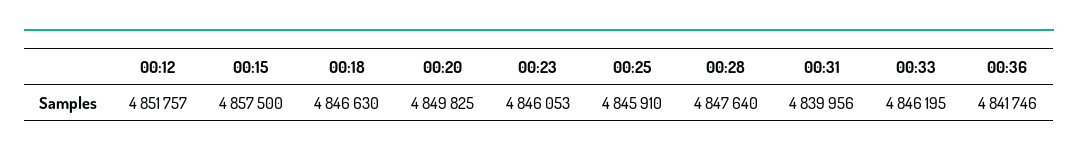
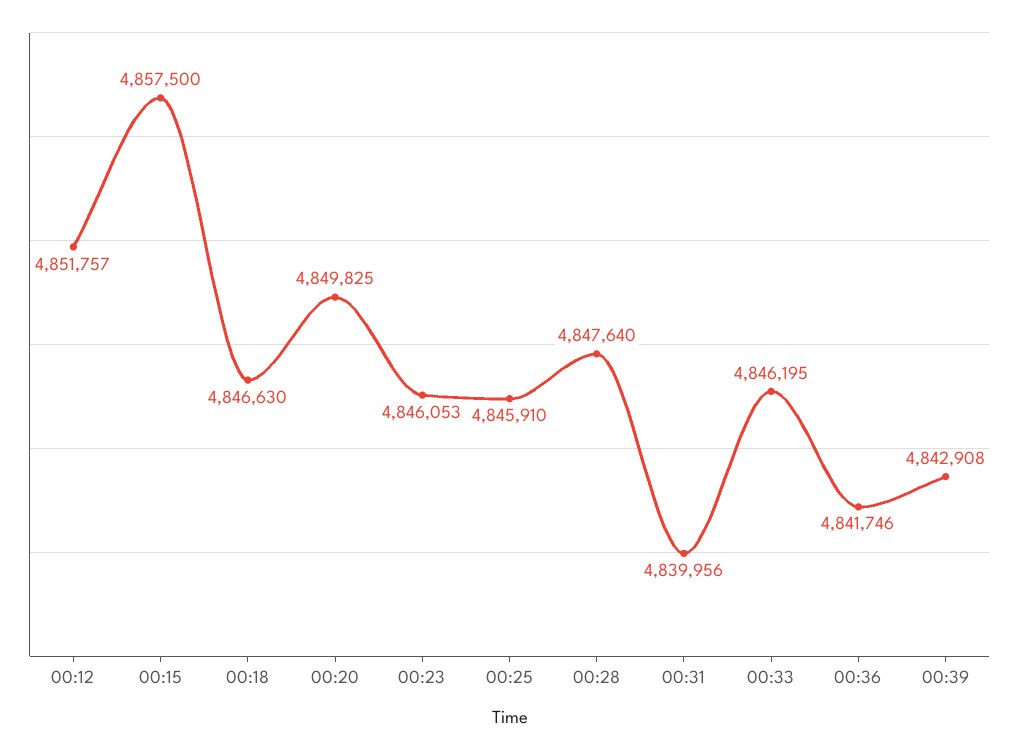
00:39: none -> 4842908

